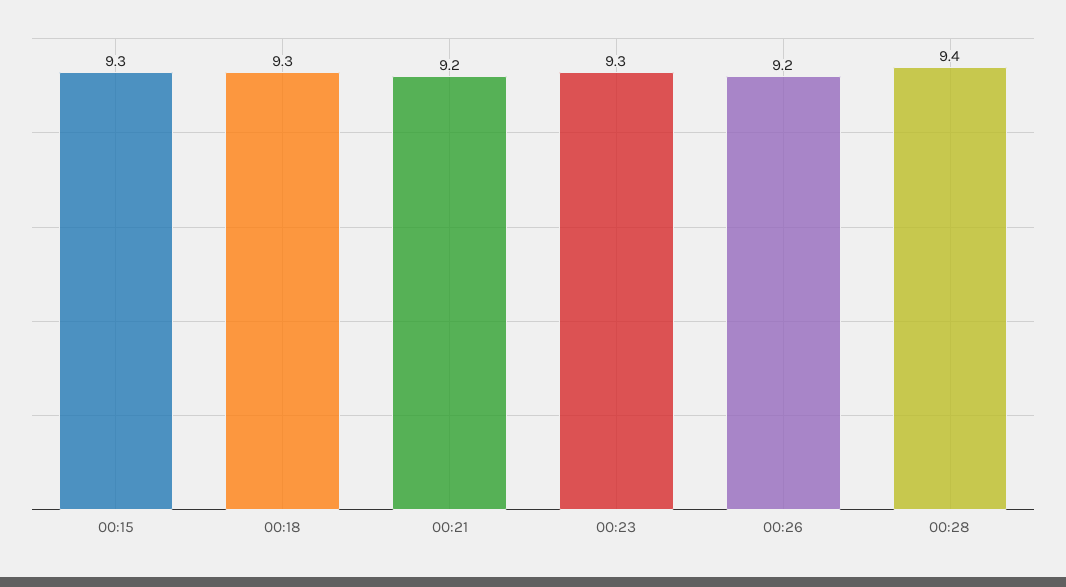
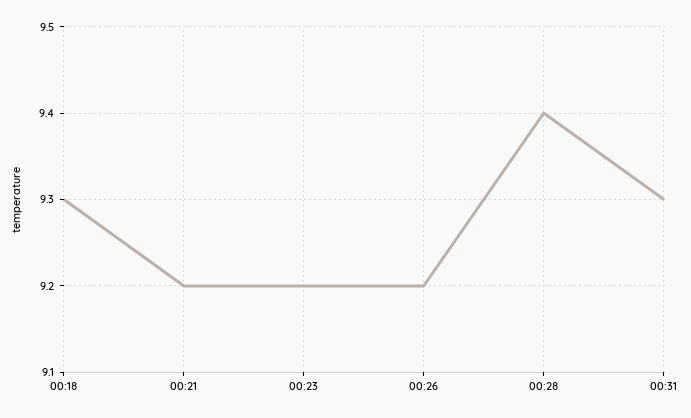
00:15: 9.3 -> none
00:23: 9.3 -> 9.2
00:31: none -> 9.3

